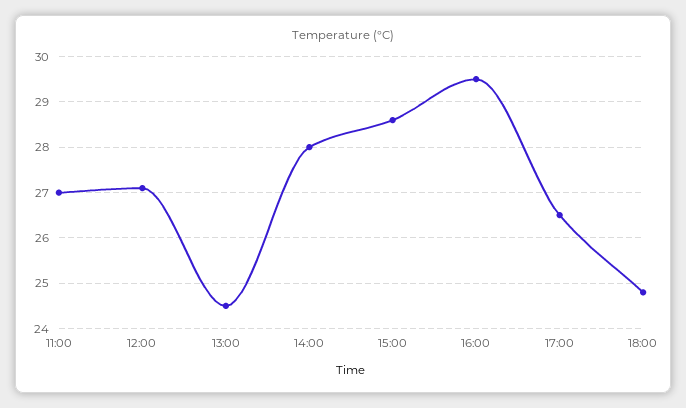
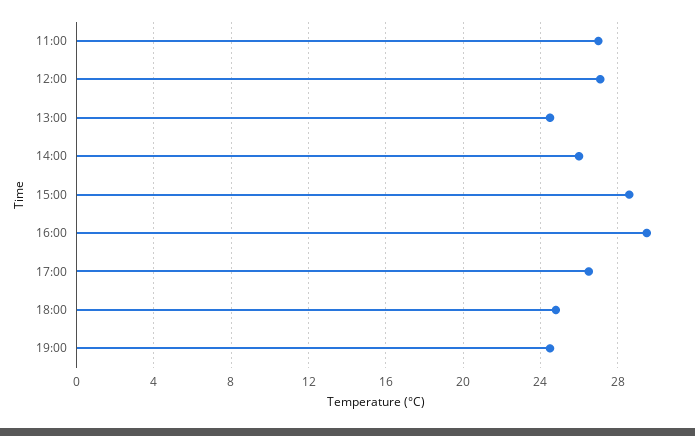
14:00: 28 -> 26
19:00: none -> 24.5

